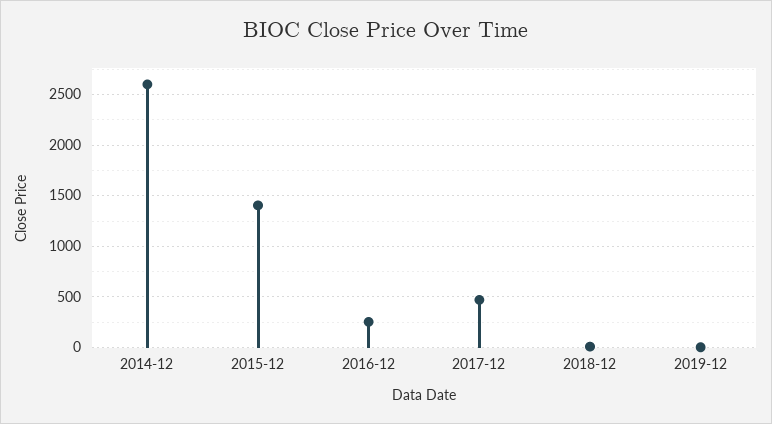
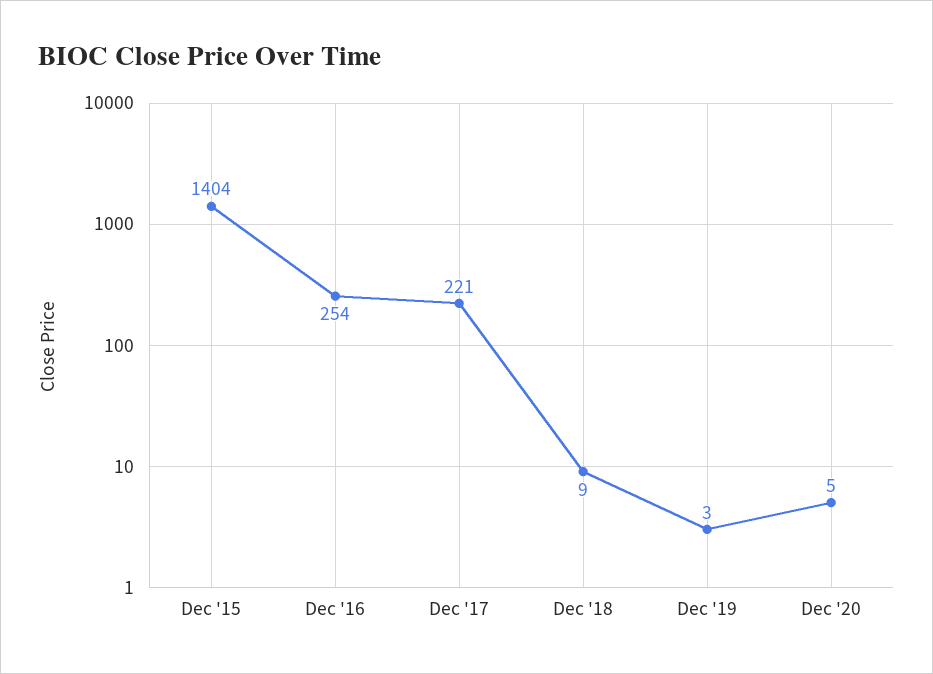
2014-12: 2600 -> none
2017-12: 500 -> 221
Dec '20: none -> 5

